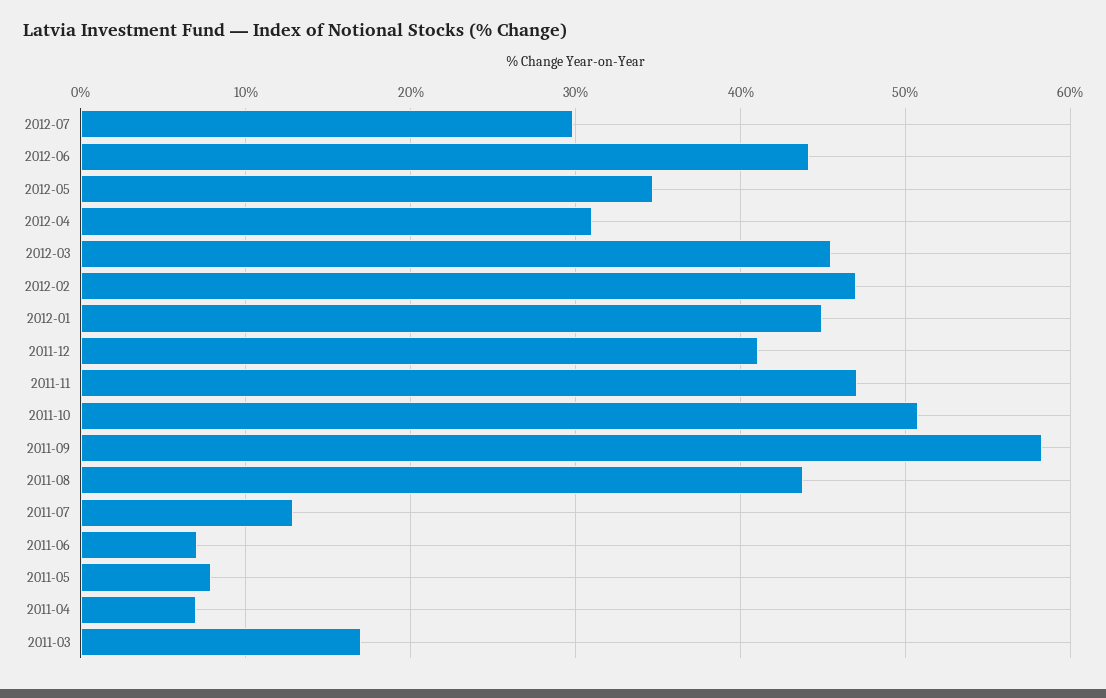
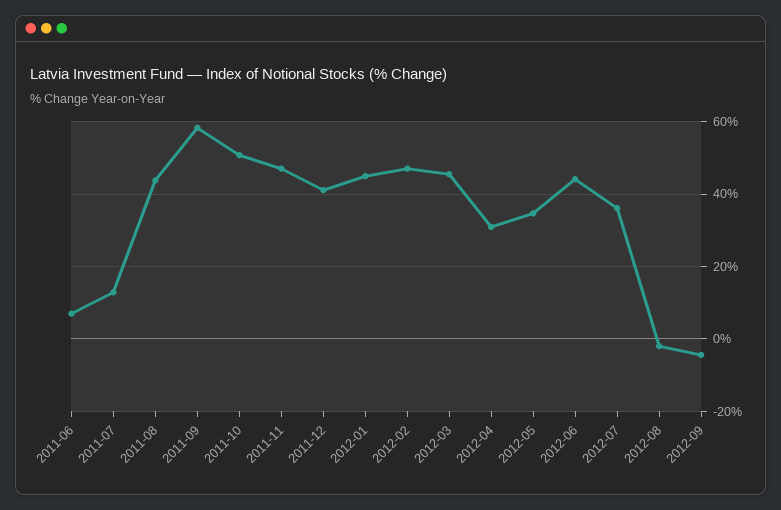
2012-07: 30 -> 36
2011-05: 8 -> none
2011-04: 7 -> none
2011-03: 17 -> none
2012-08: none -> -2
2012-09: none -> -4

